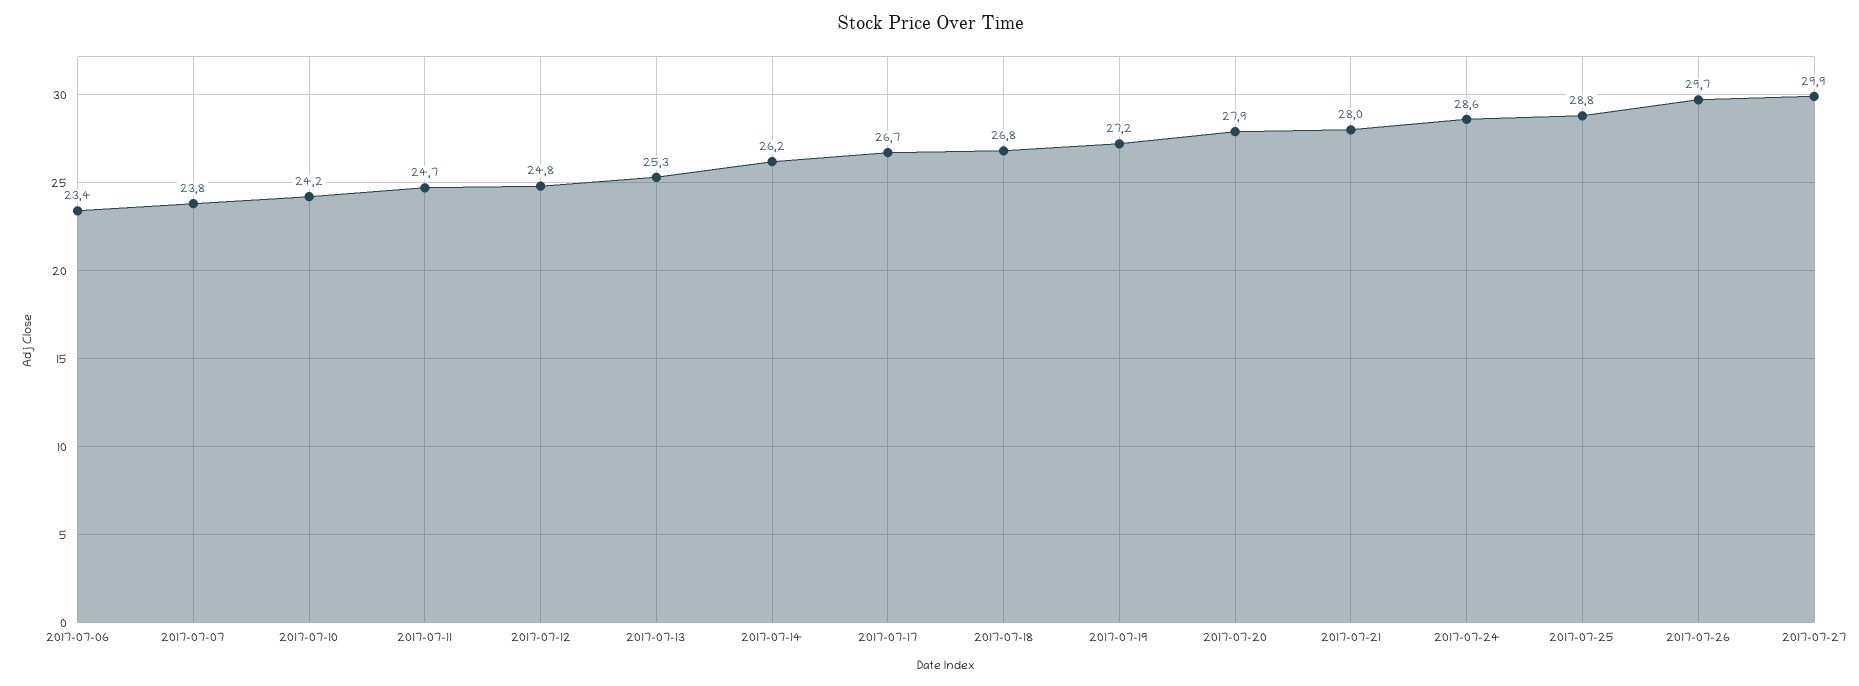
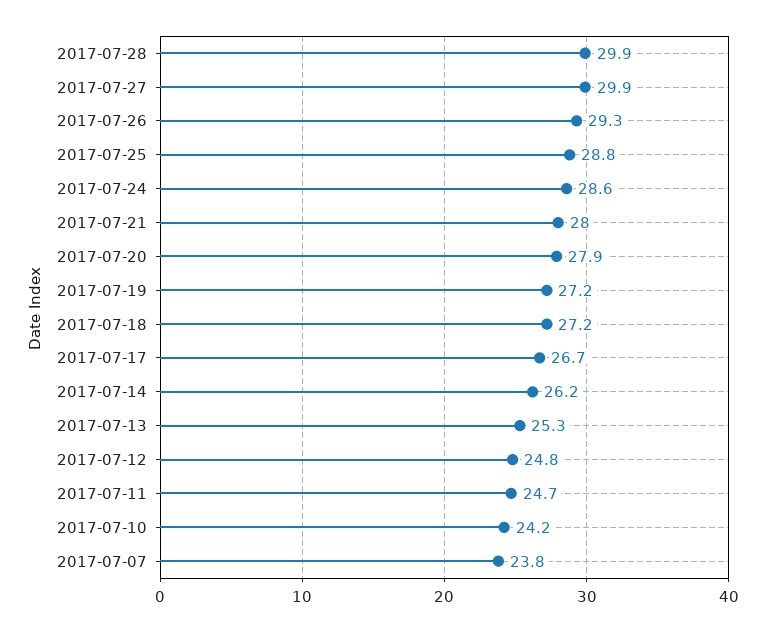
2017-07-06: 23.4 -> none
2017-07-18: 26.8 -> 27.2
2017-07-26: 29.7 -> 29.3
2017-07-28: none -> 29.9

